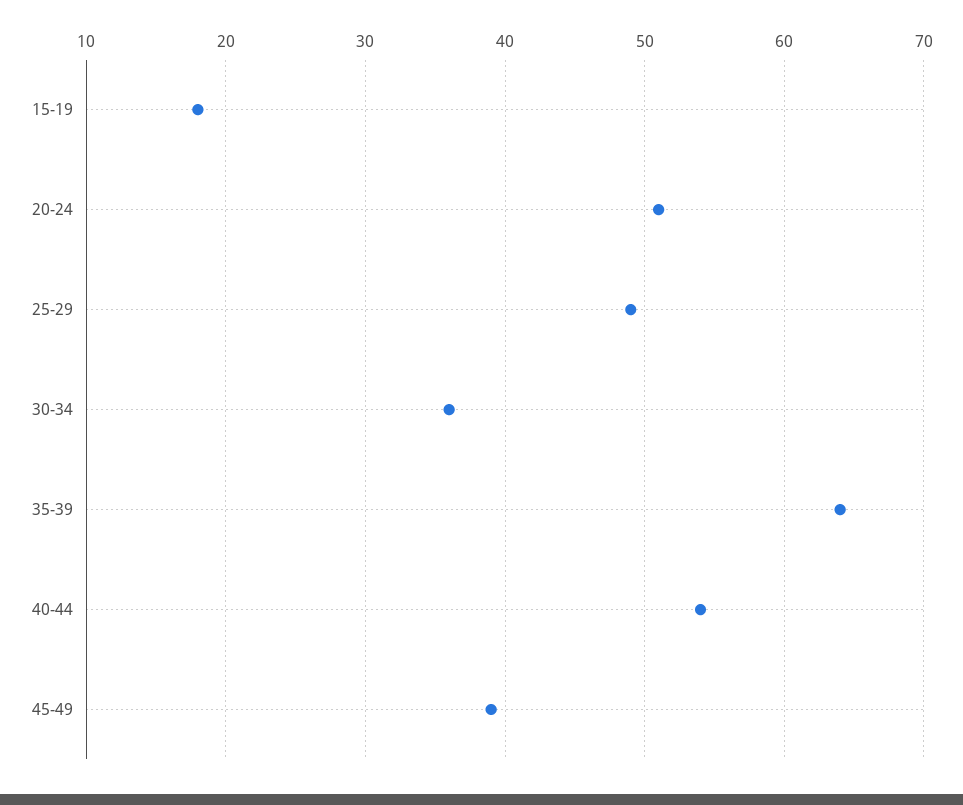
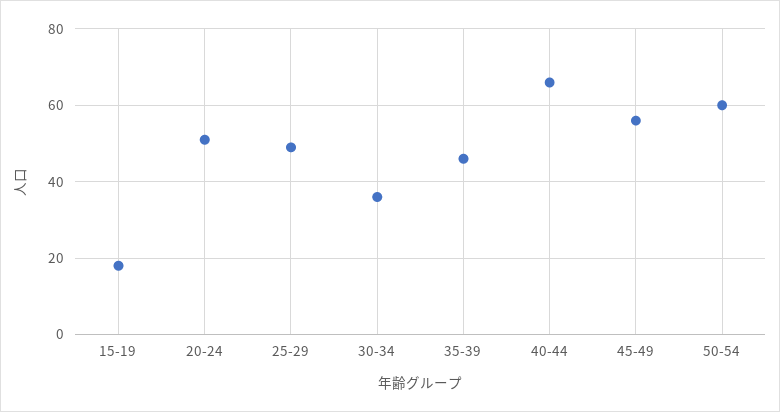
35-39: 64 -> 45
40-44: 54 -> 65
45-49: 39 -> 55
50-54: none -> 60

